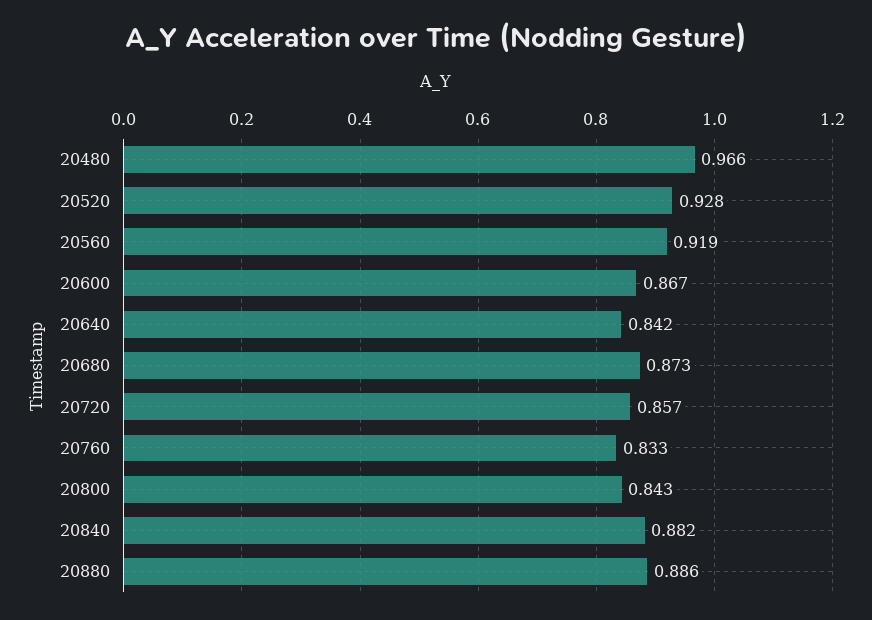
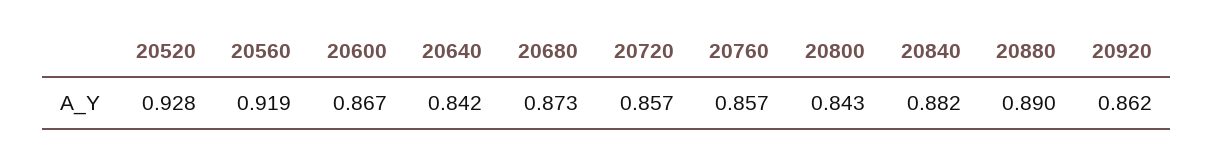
20480: 0.966 -> none
20760: 0.833 -> 0.857
20880: 0.886 -> 0.89
20920: none -> 0.862

